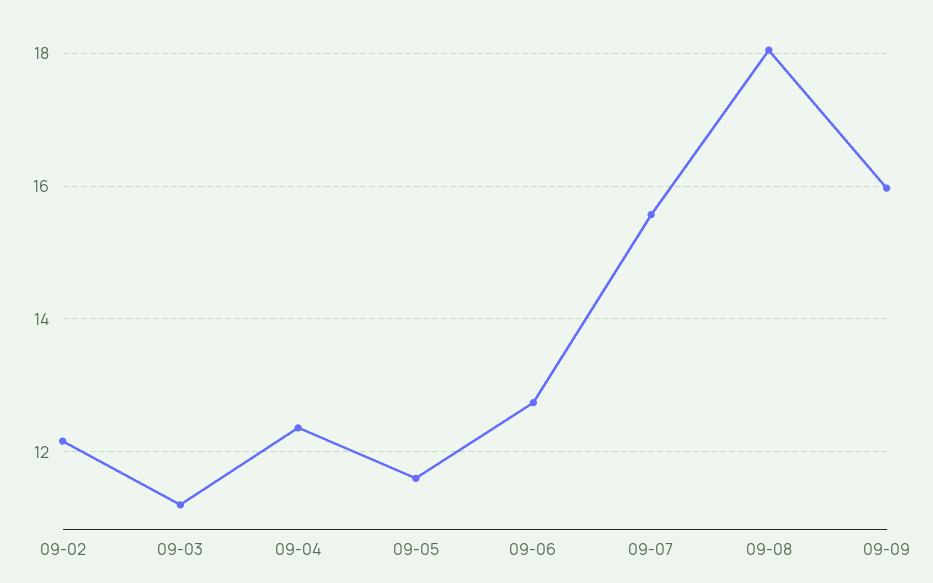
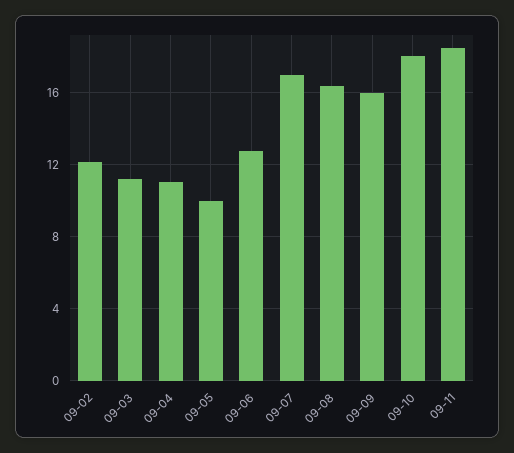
09-04: 12.4 -> 11
09-05: 11.6 -> 10
09-07: 15.6 -> 17
09-08: 18 -> 16.5
09-10: none -> 18
09-11: none -> 18.5

